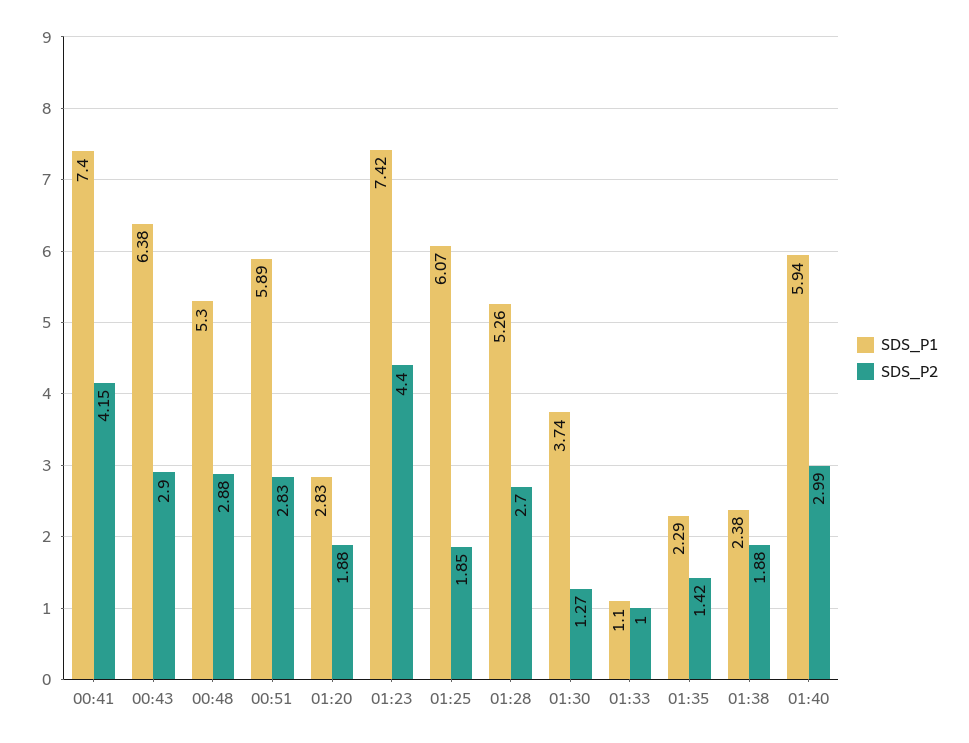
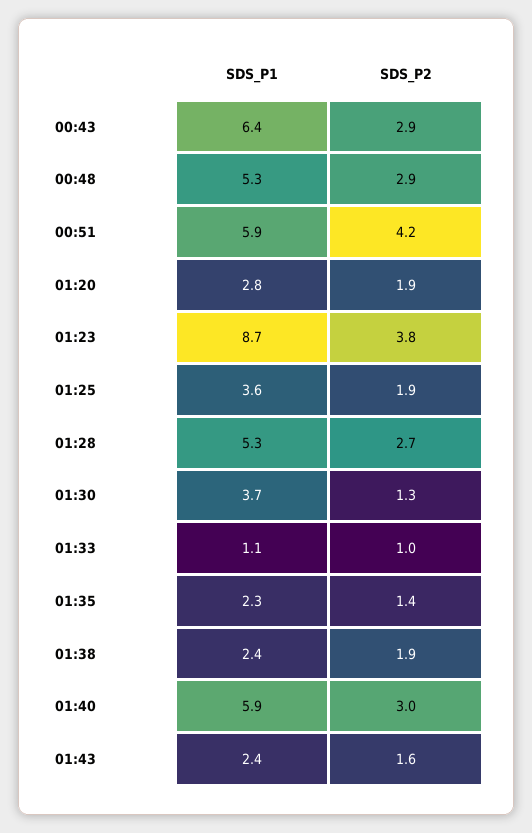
SDS_P1, 00:41: 7.4 -> none
SDS_P2, 00:41: 4.15 -> none
SDS_P2, 00:51: 2.83 -> 4.2
SDS_P1, 01:23: 7.42 -> 8.7
SDS_P2, 01:23: 4.4 -> 3.8
SDS_P1, 01:25: 6.07 -> 3.6
SDS_P1, 01:43: none -> 2.4
SDS_P2, 01:43: none -> 1.6

